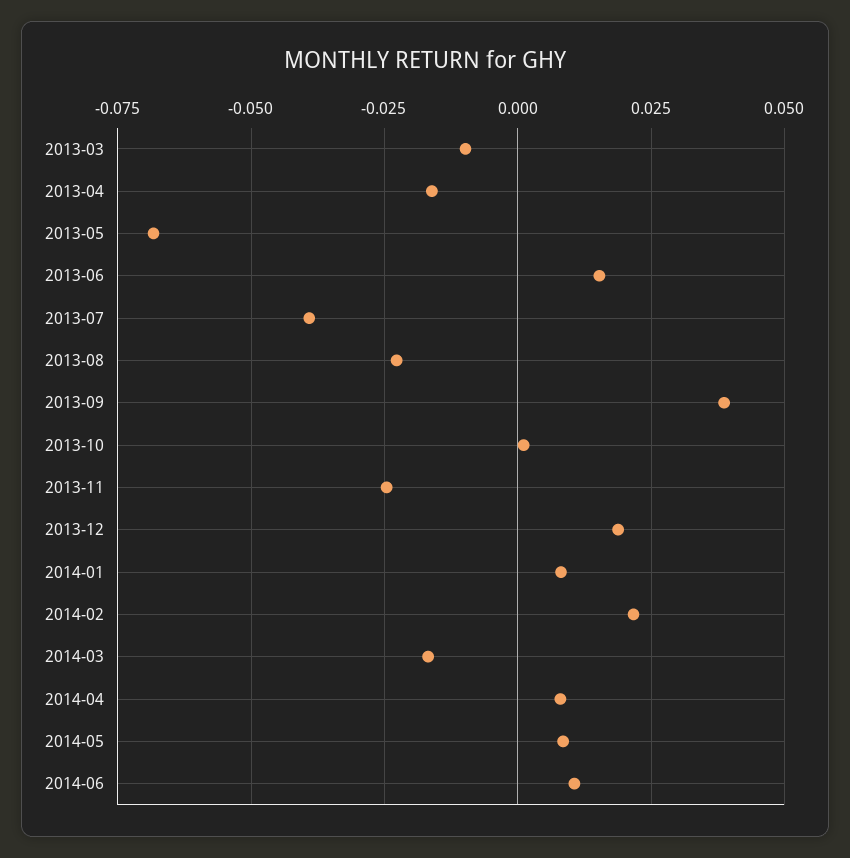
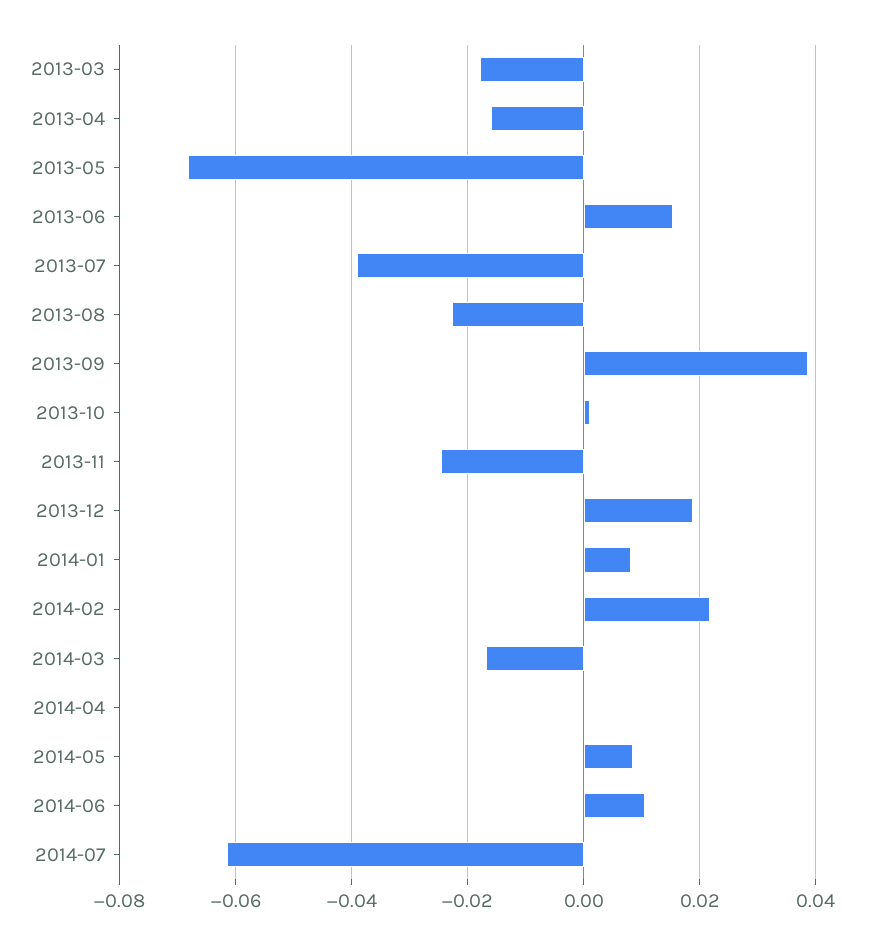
2013-03: -0.01 -> -0.018
2014-04: 0.0075 -> 0
2014-07: none -> -0.062

